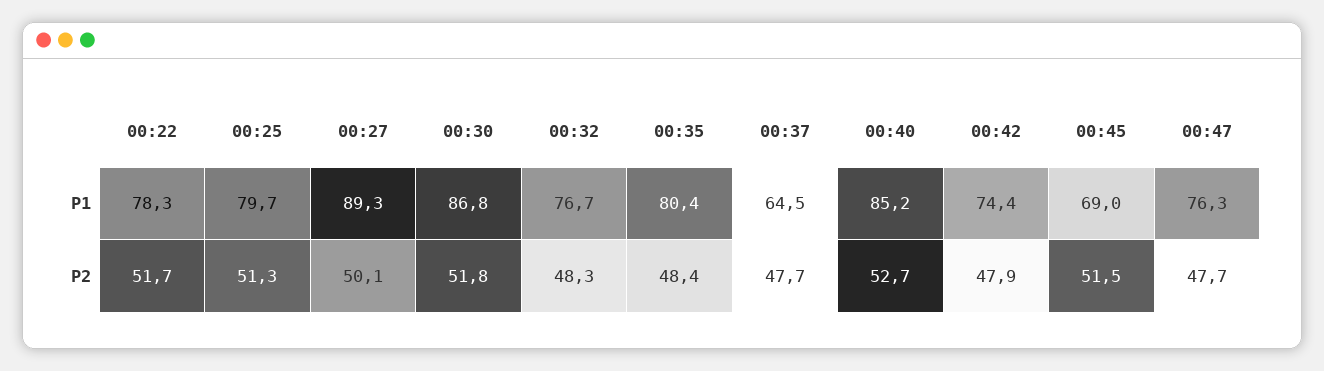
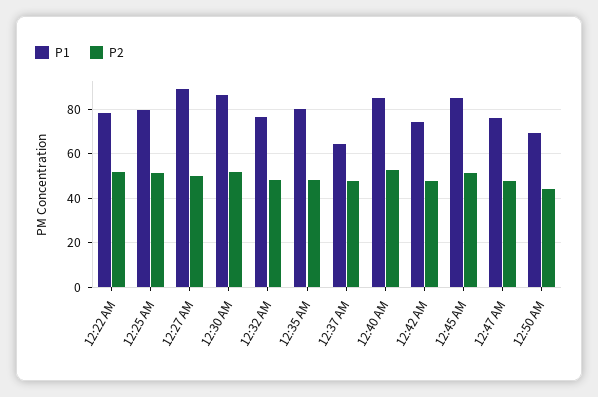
P1, 00:45: 69 -> 85
P1, 12:50 AM: none -> 70
P2, 12:50 AM: none -> 45

